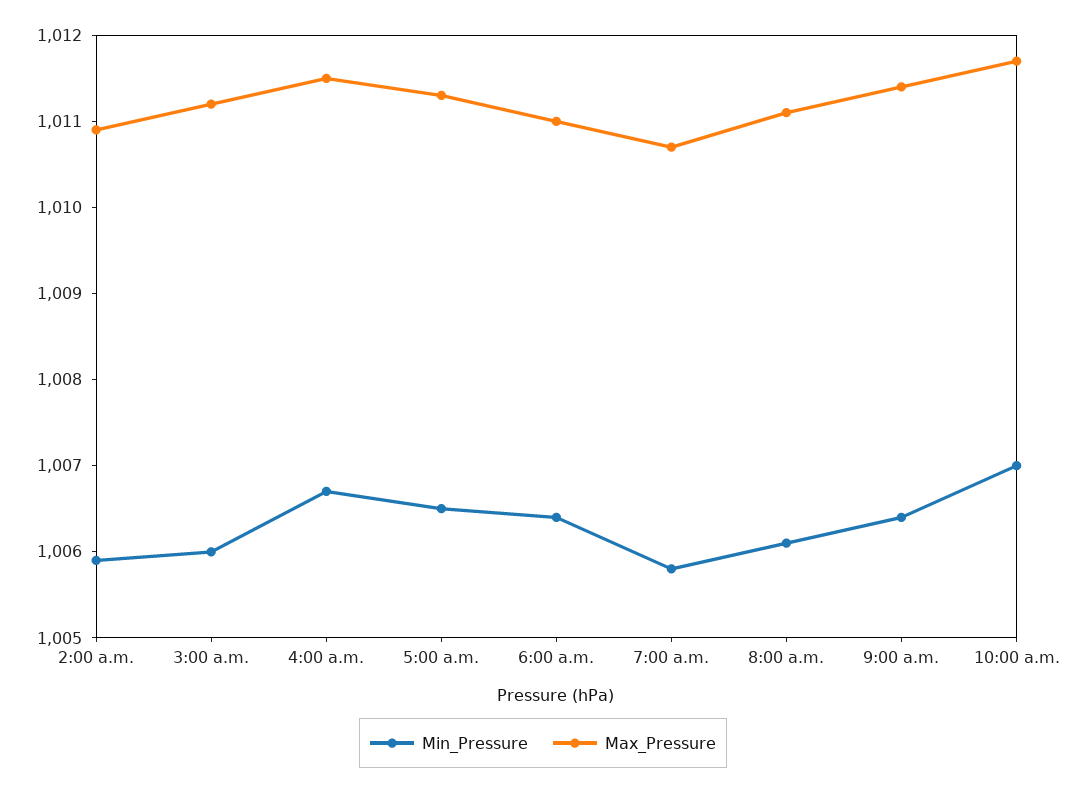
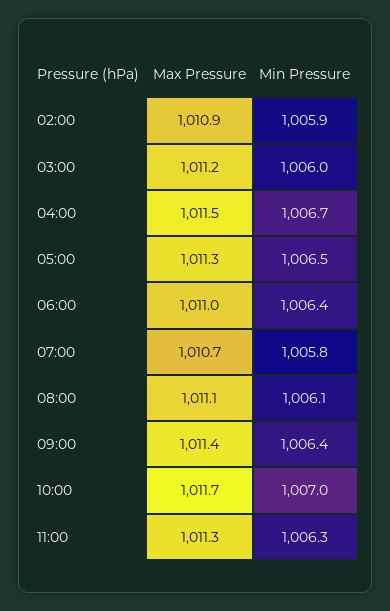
Max_Pressure, 11:00: none -> 1011.3
Min_Pressure, 11:00: none -> 1006.3

